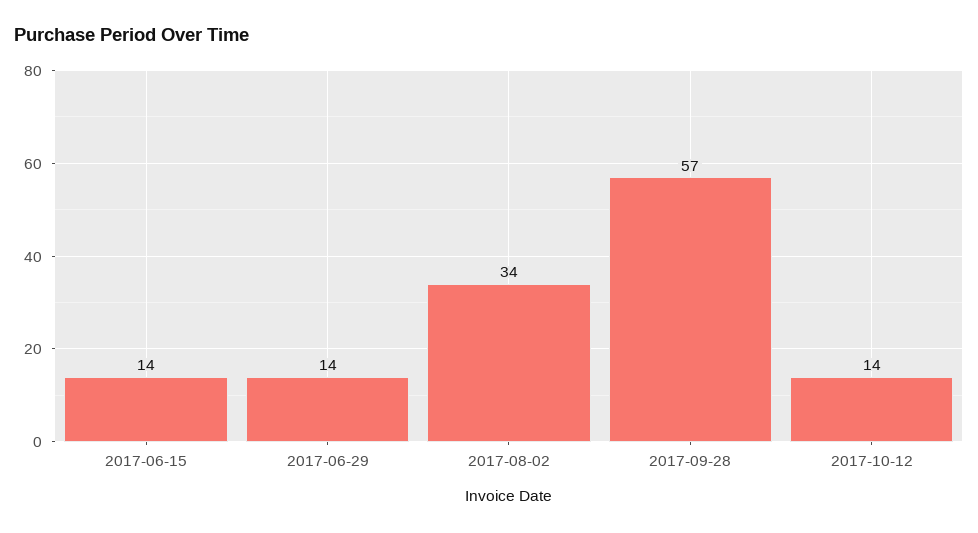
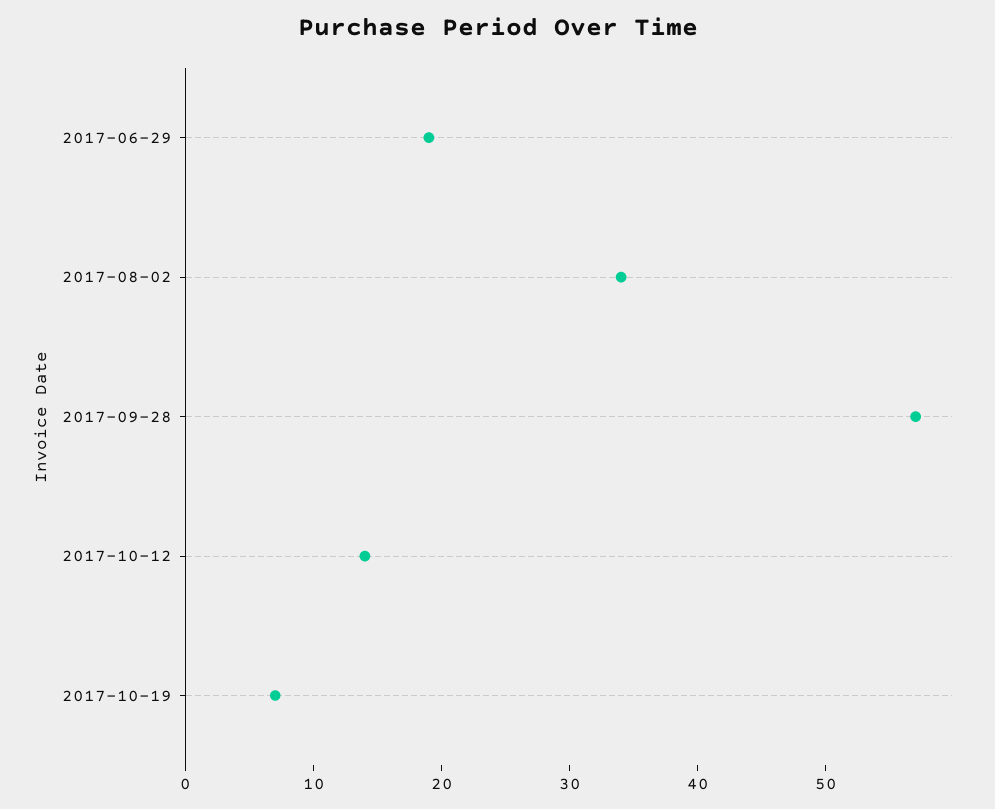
2017-06-15: 14 -> none
2017-06-29: 14 -> 19
2017-10-19: none -> 7

